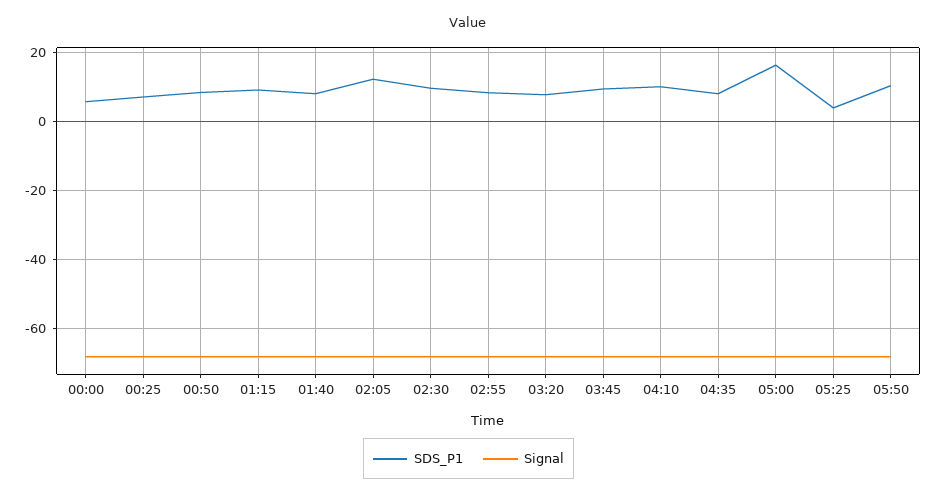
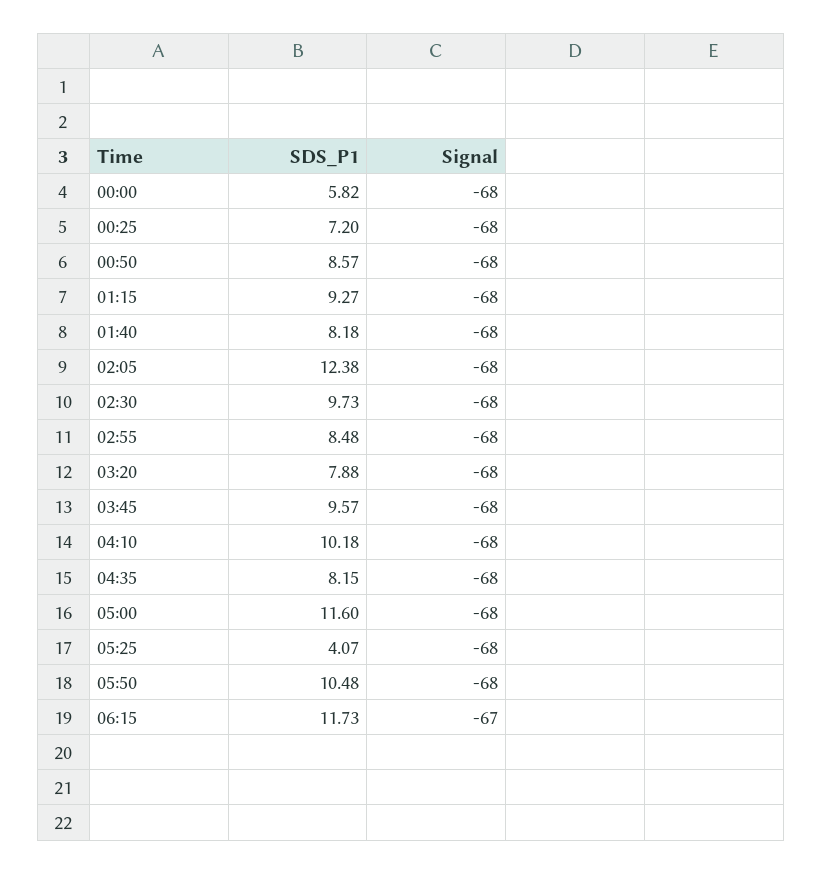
SDS_P1, 05:00: 16 -> 11.6
SDS_P1, 06:15: none -> 11.73
Signal, 06:15: none -> -67

